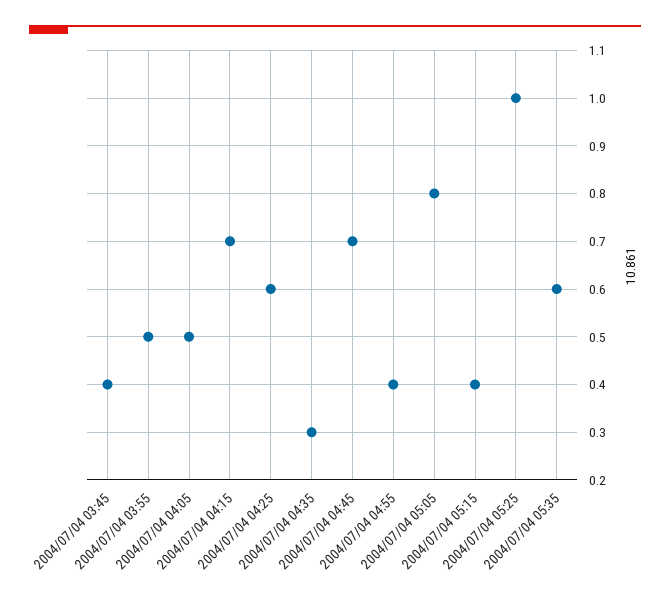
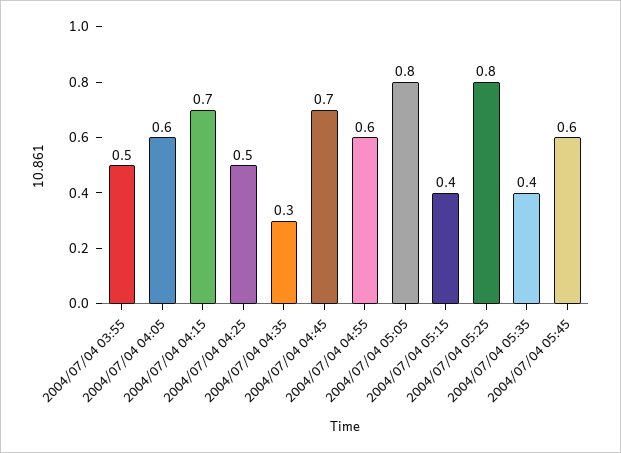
2004/07/04 03:45: 0.4 -> none
2004/07/04 04:05: 0.5 -> 0.6
2004/07/04 04:25: 0.6 -> 0.5
2004/07/04 04:55: 0.4 -> 0.6
2004/07/04 05:25: 1 -> 0.8
2004/07/04 05:35: 0.6 -> 0.4
2004/07/04 05:45: none -> 0.6

